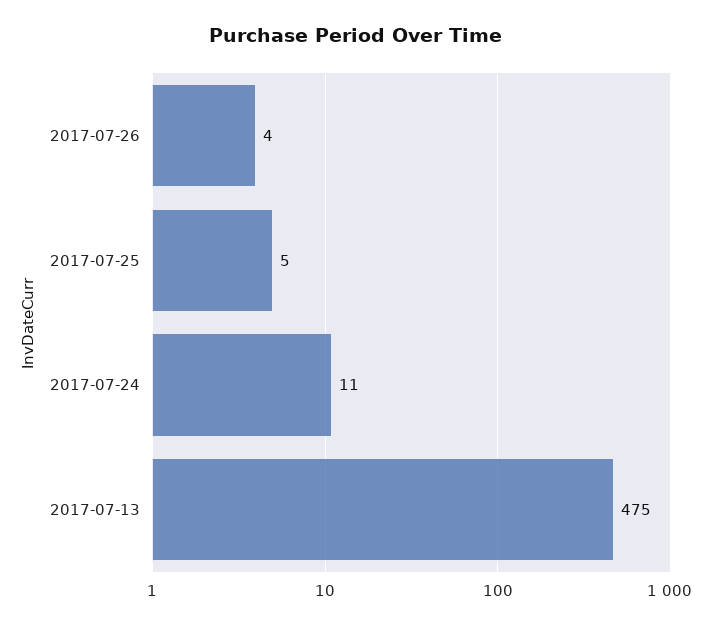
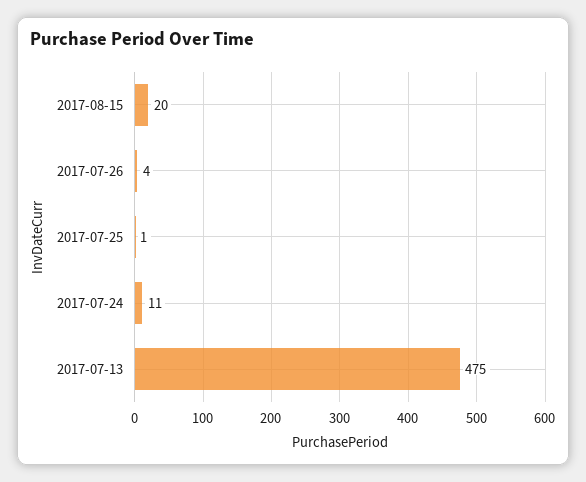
2017-07-25: 5 -> 1
2017-08-15: none -> 20

